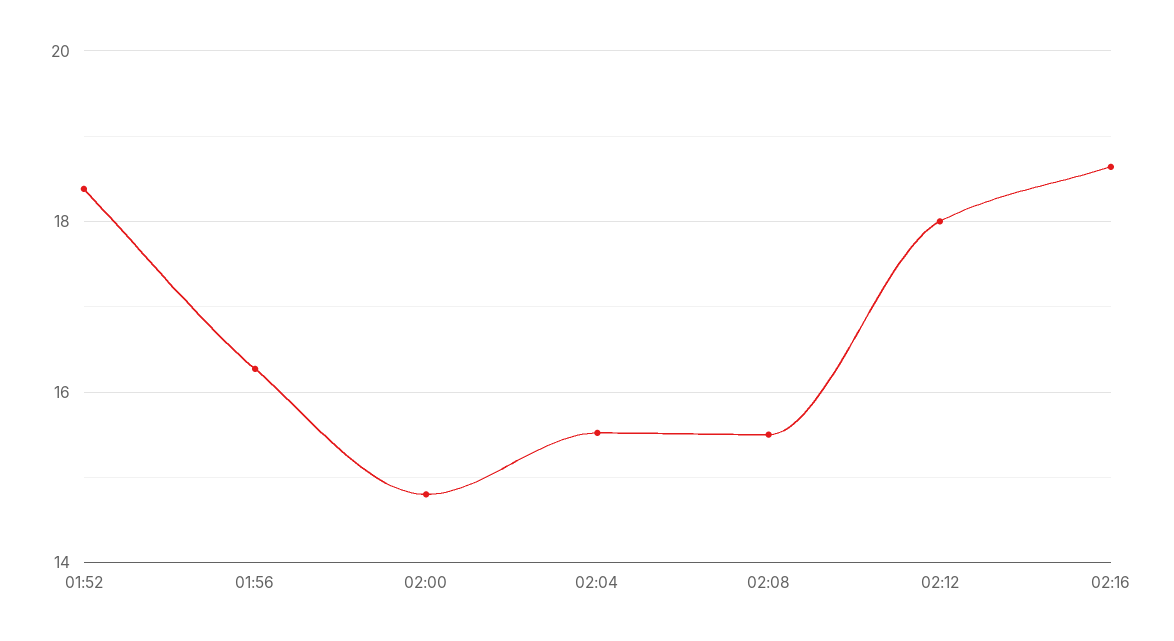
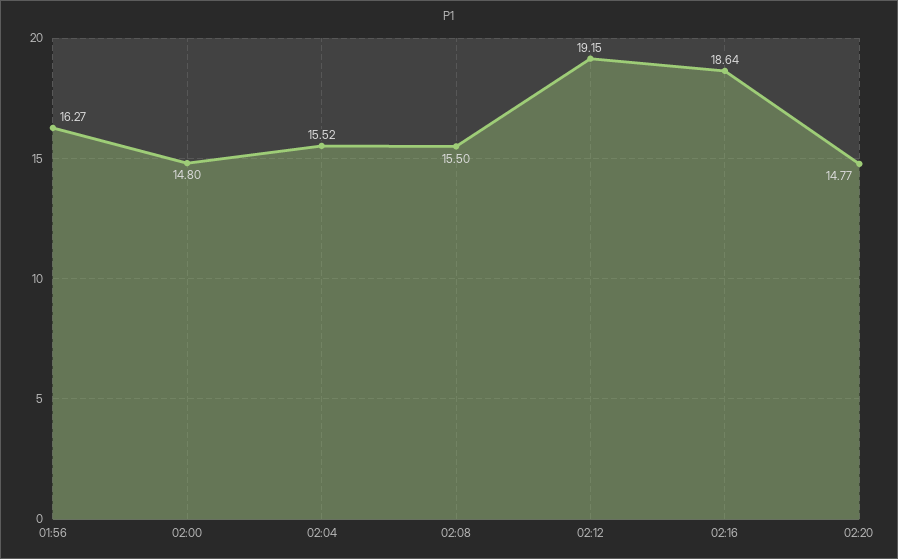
01:52: 18.4 -> none
02:12: 18 -> 19.15
02:20: none -> 14.77

